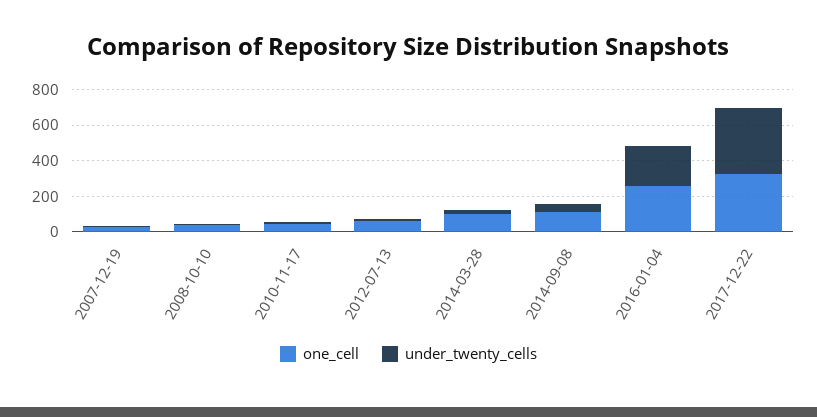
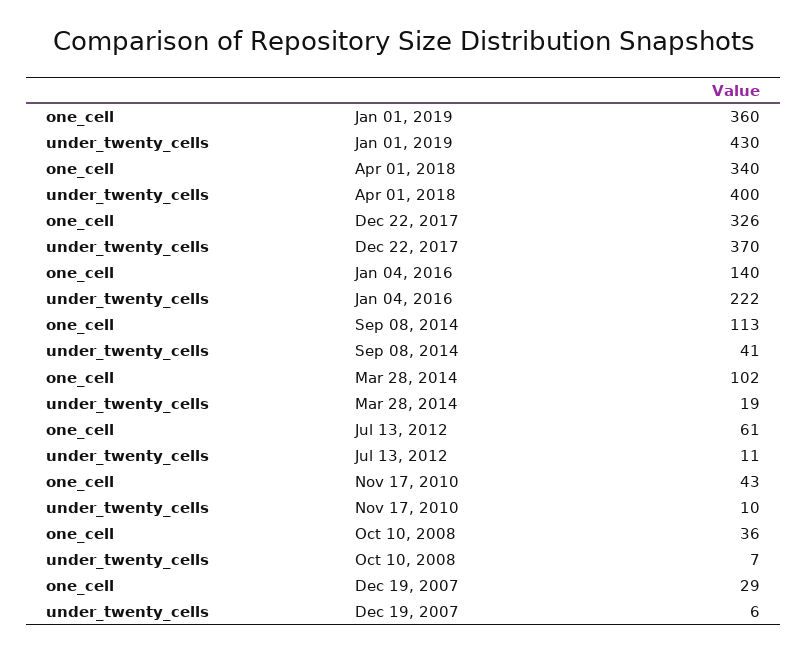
one_cell, 2016-01-04: 250 -> 140
one_cell, Jan 01, 2019: none -> 360
under_twenty_cells, Jan 01, 2019: none -> 430
one_cell, Apr 01, 2018: none -> 340
under_twenty_cells, Apr 01, 2018: none -> 400

